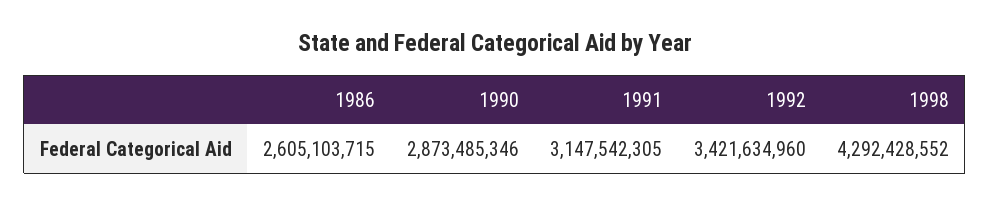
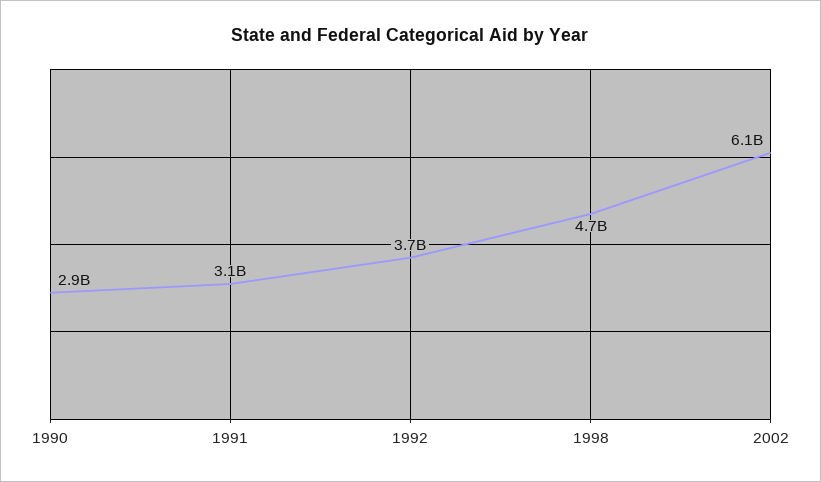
1986: 2605103715 -> none
1992: 3421634960 -> 3700000000
1998: 4292428552 -> 4700000000
2002: none -> 6100000000

